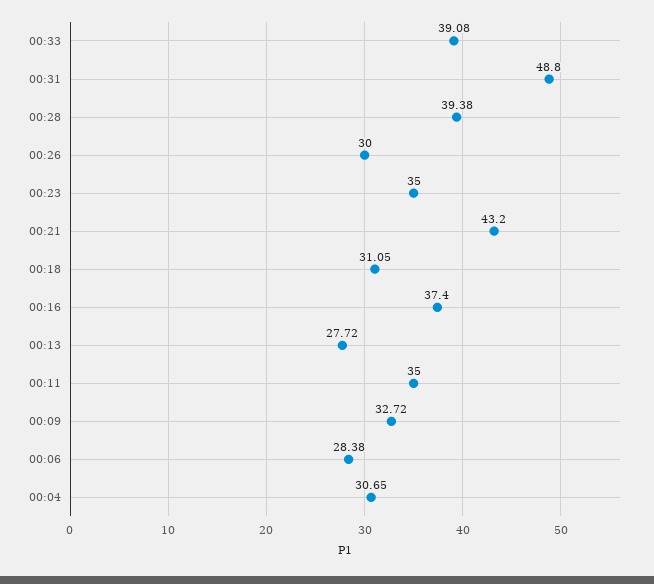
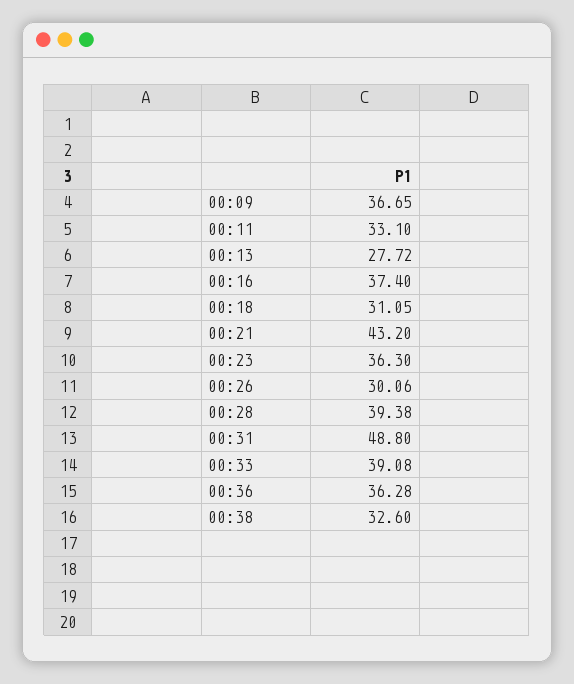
00:26: 30 -> 30.06
00:23: 35 -> 36.3
00:11: 35 -> 33.1
00:09: 32.72 -> 36.65
00:06: 28.38 -> none
00:04: 30.65 -> none
00:36: none -> 36.28
00:38: none -> 32.6

